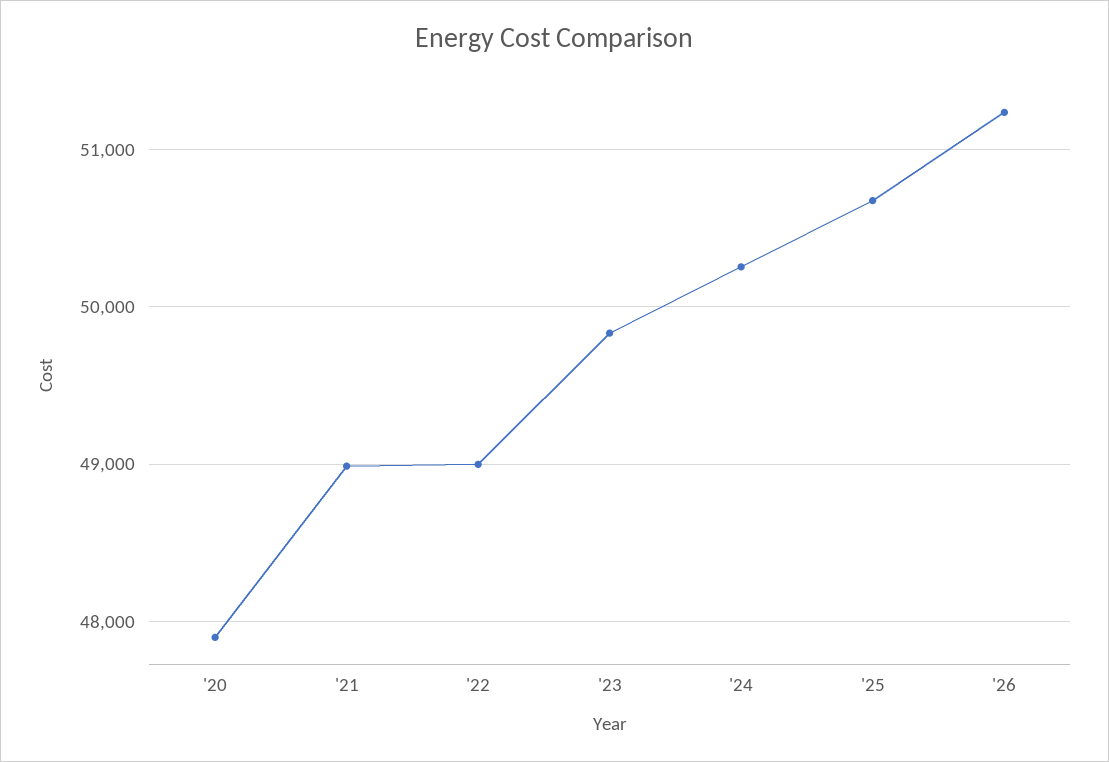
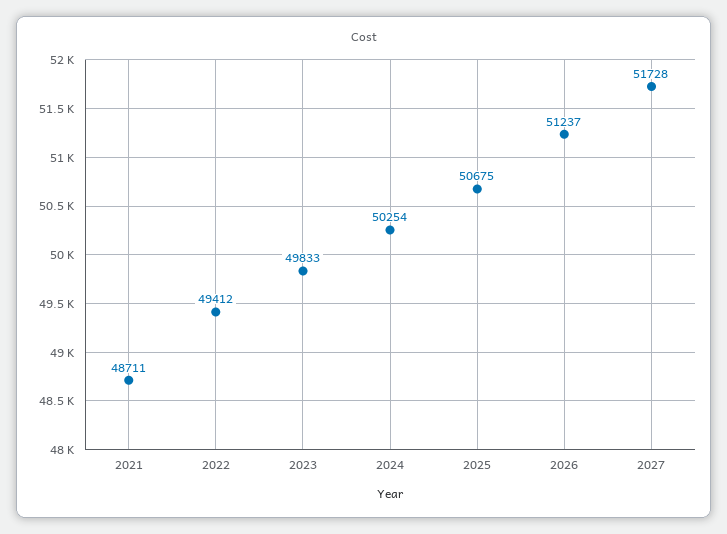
'20: 47900 -> none
'21: 49000 -> 48711
'22: 49000 -> 49412
2027: none -> 51728

